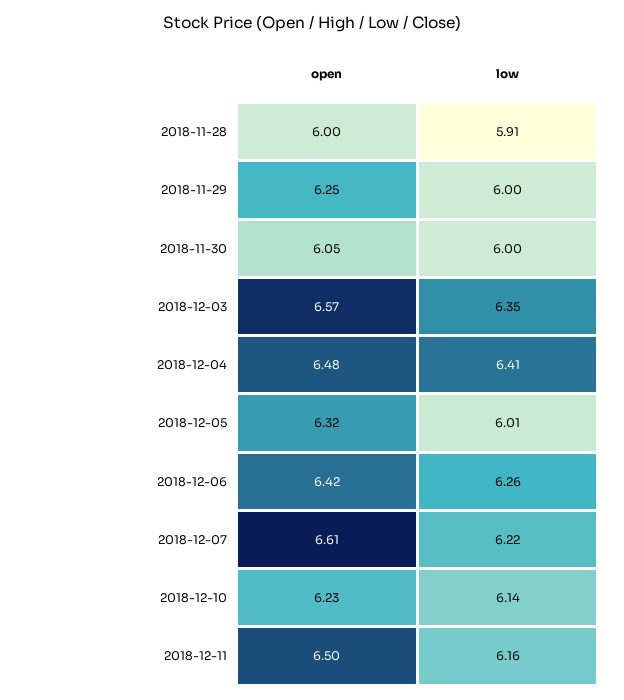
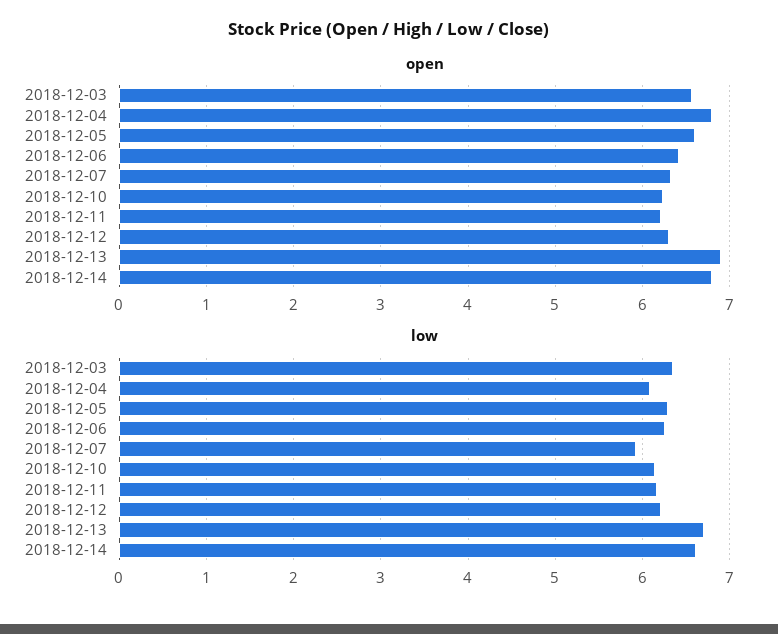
open, 2018-11-28: 6 -> none
low, 2018-11-28: 5.91 -> none
open, 2018-11-29: 6.25 -> none
low, 2018-11-29: 6 -> none
open, 2018-11-30: 6.05 -> none
low, 2018-11-30: 6 -> none
open, 2018-12-04: 6.48 -> 6.8
low, 2018-12-04: 6.41 -> 6.1
open, 2018-12-05: 6.32 -> 6.6
low, 2018-12-05: 6.01 -> 6.3
open, 2018-12-07: 6.61 -> 6.3
low, 2018-12-07: 6.22 -> 5.9
open, 2018-12-11: 6.5 -> 6.2
open, 2018-12-12: none -> 6.3
open, 2018-12-13: none -> 6.9
open, 2018-12-14: none -> 6.8
low, 2018-12-12: none -> 6.2
low, 2018-12-13: none -> 6.7
low, 2018-12-14: none -> 6.6

